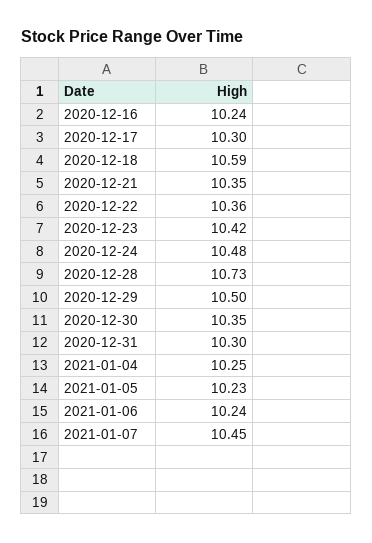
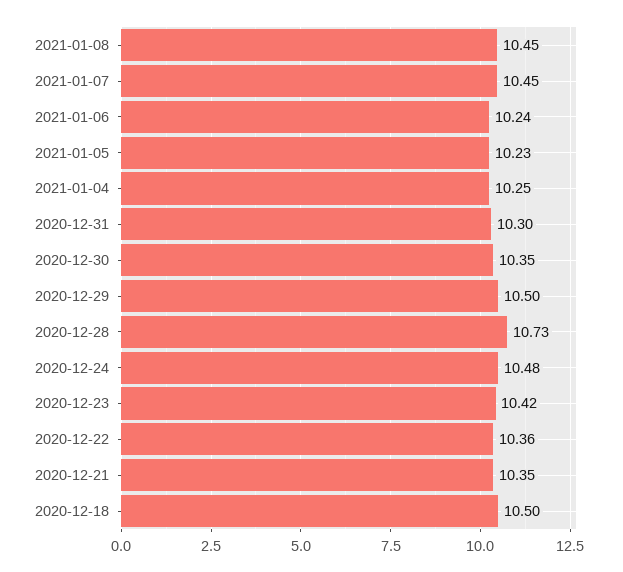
2020-12-16: 10.24 -> none
2020-12-17: 10.3 -> none
2020-12-18: 10.59 -> 10.5
2021-01-08: none -> 10.45

